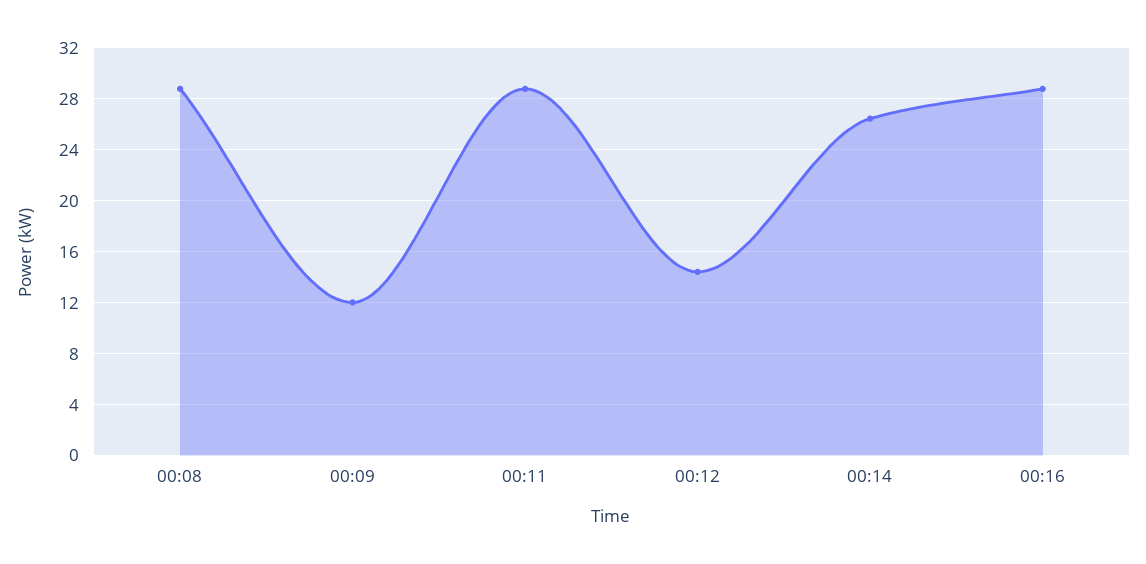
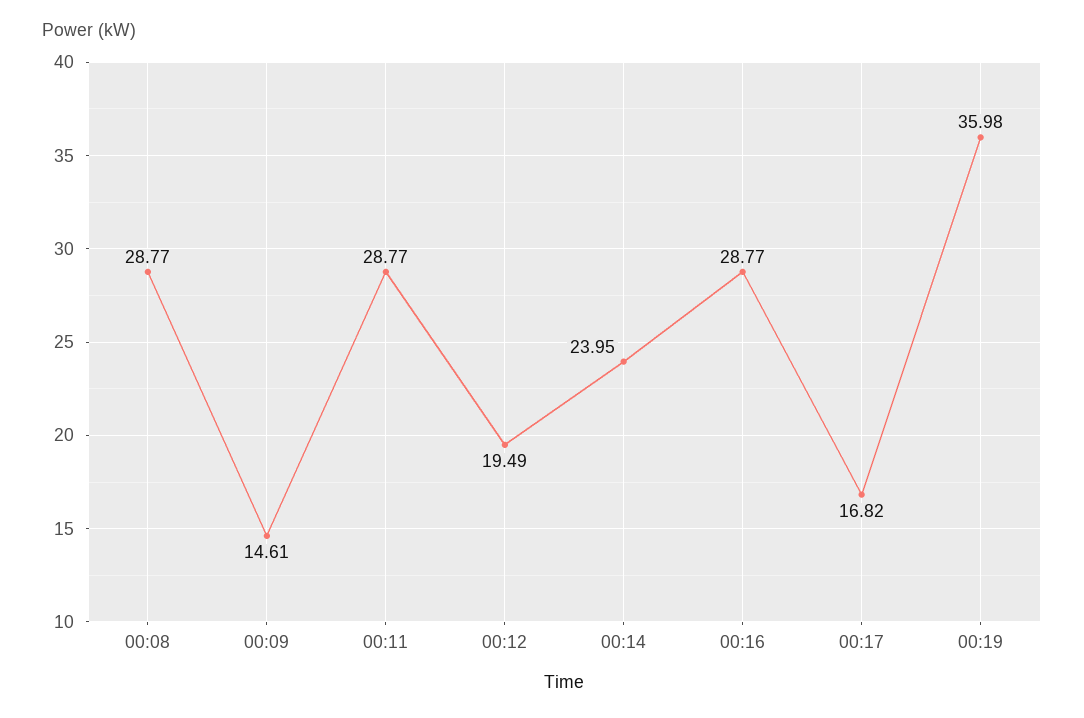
00:09: 12 -> 14.61
00:12: 14.5 -> 19.49
00:14: 26.5 -> 23.95
00:17: none -> 16.82
00:19: none -> 35.98

